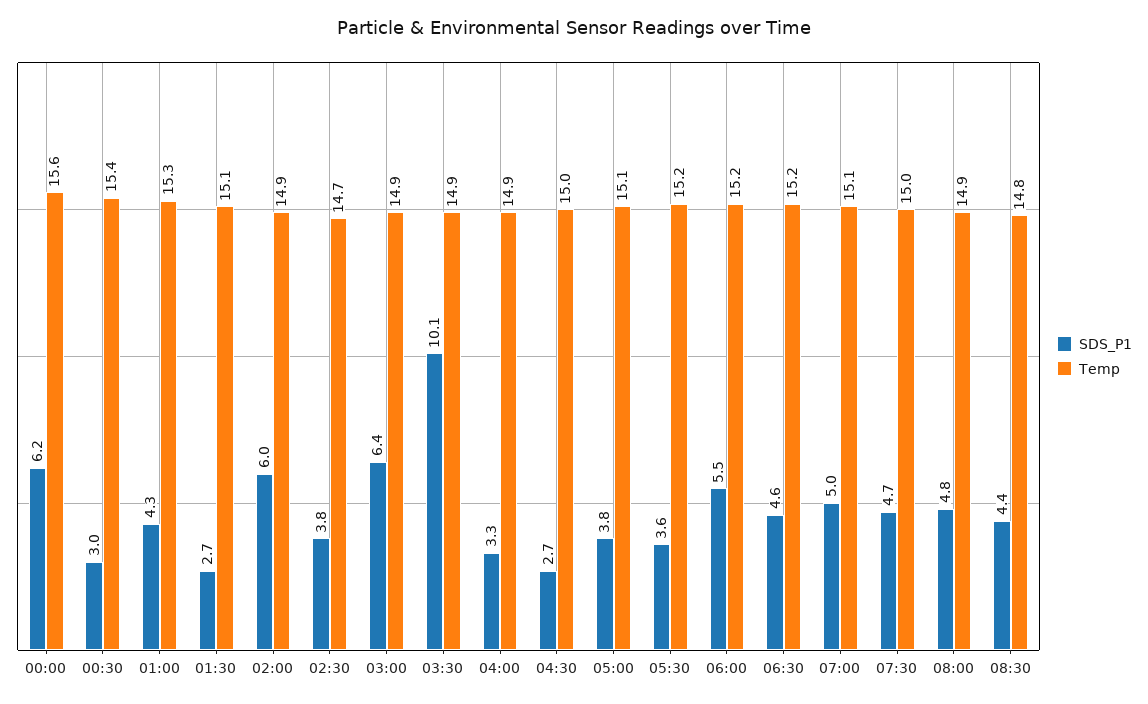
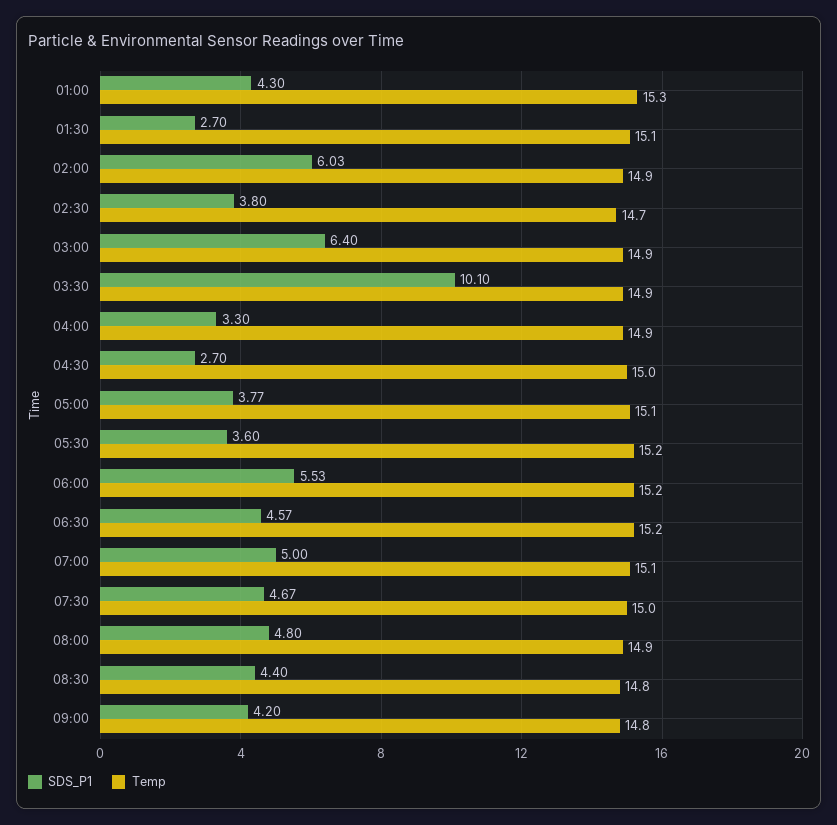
SDS_P1, 00:00: 6.2 -> none
Temp, 00:00: 15.6 -> none
SDS_P1, 00:30: 3 -> none
Temp, 00:30: 15.4 -> none
SDS_P1, 09:00: none -> 4.2
Temp, 09:00: none -> 14.8

